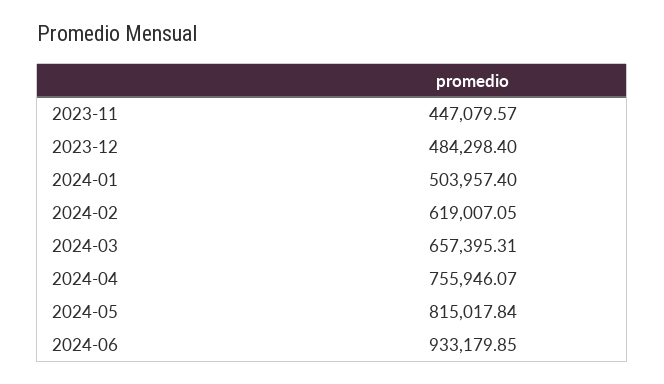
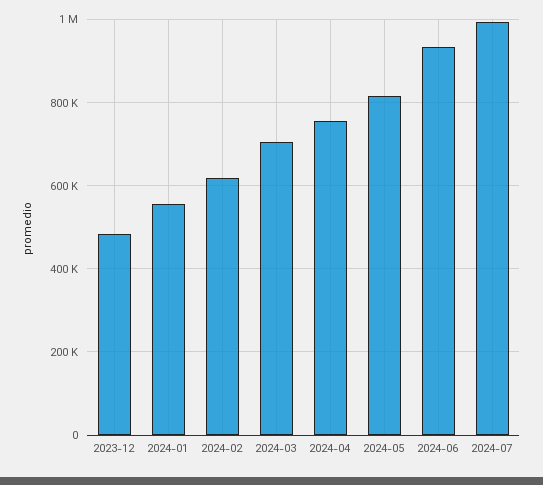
2023-11: 447079.57 -> none
2024-01: 503957.4 -> 560000
2024-03: 657395.31 -> 700000
2024-07: none -> 1000000

